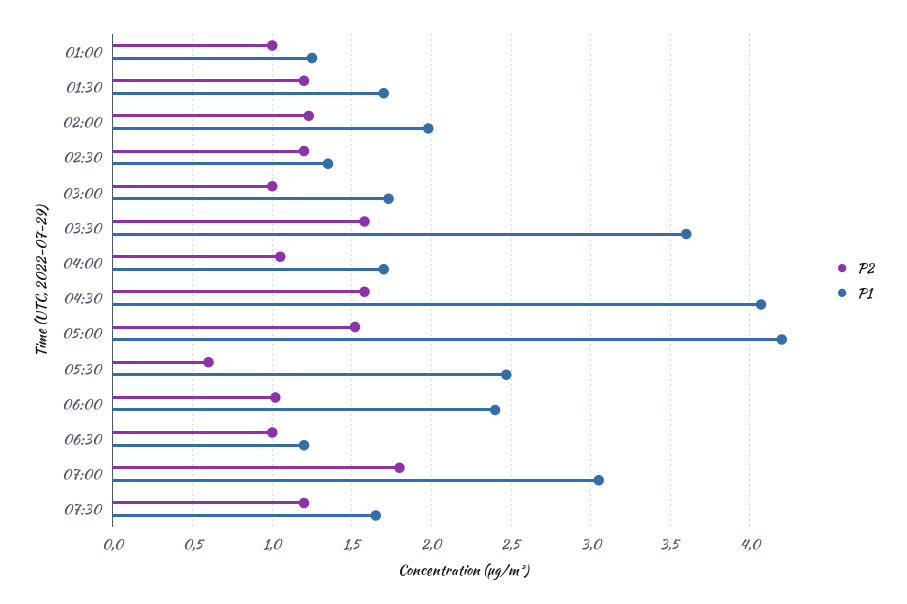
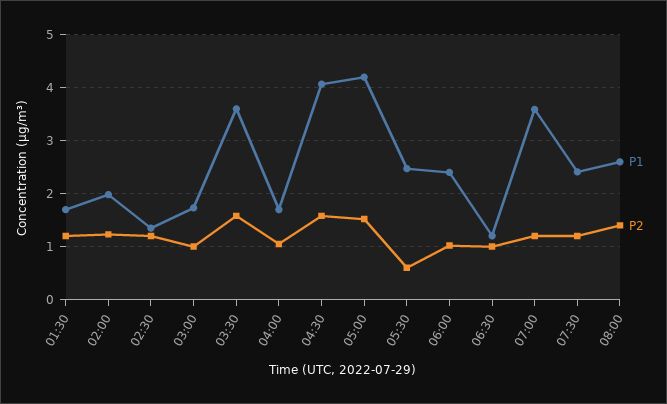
P2, 01:00: 1 -> none
P1, 01:00: 1.25 -> none
P2, 07:00: 1.8 -> 1.2
P1, 07:00: 3.05 -> 3.6
P1, 07:30: 1.65 -> 2.4
P1, 08:00: none -> 2.6
P2, 08:00: none -> 1.4

